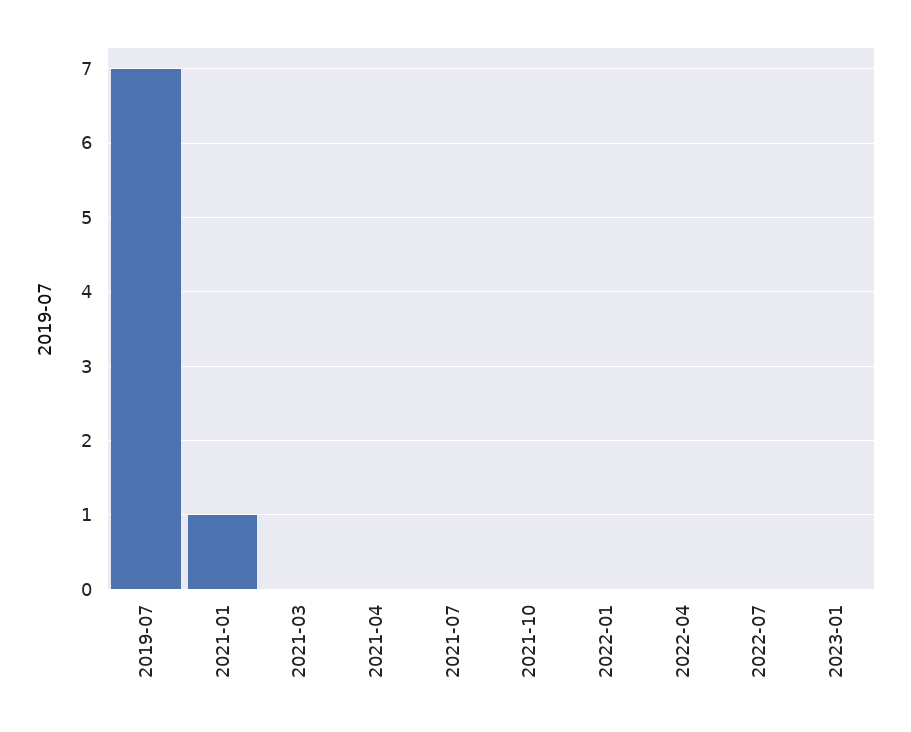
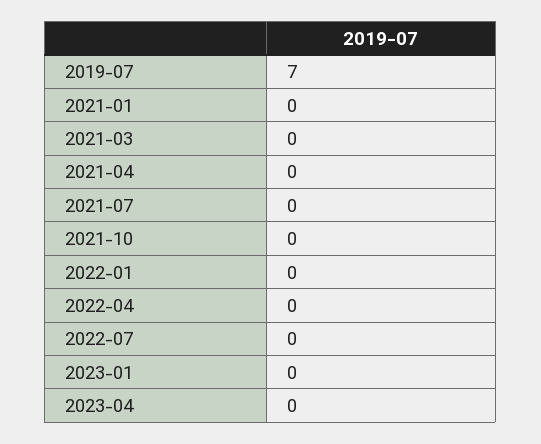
2021-01: 1 -> 0
2023-04: none -> 0

